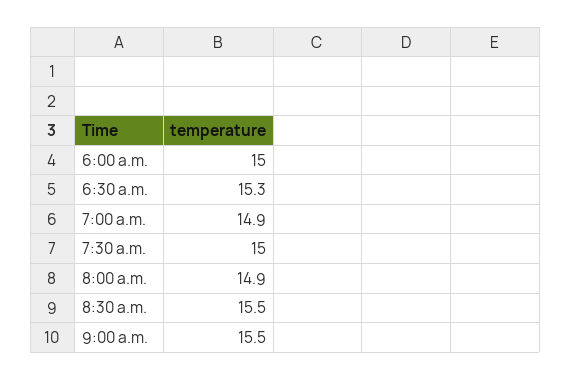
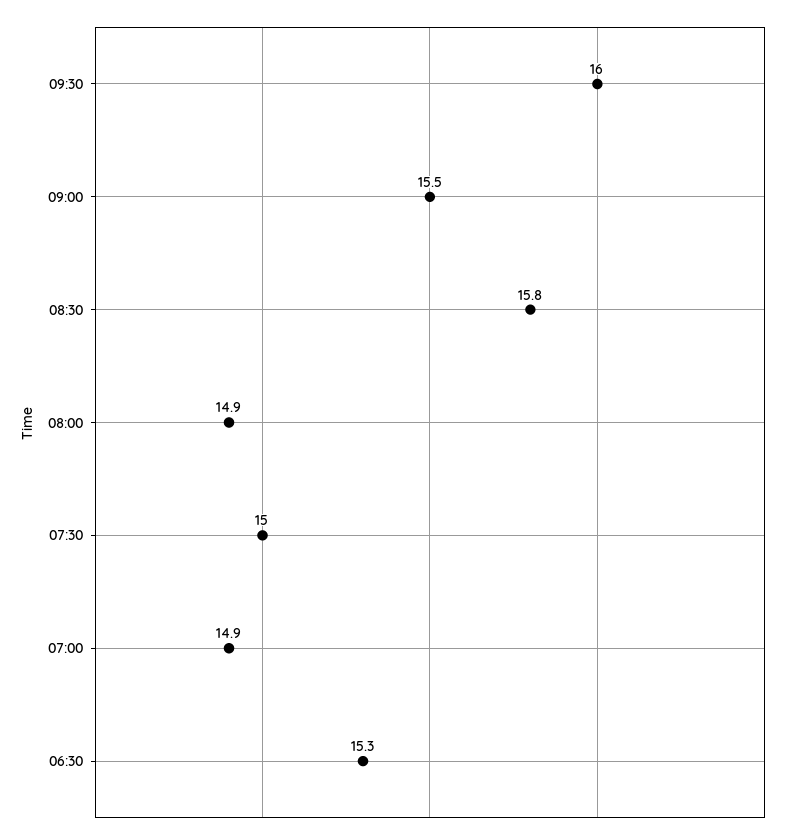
6:00 a.m.: 15 -> none
8:30 a.m.: 15.5 -> 15.8
09:30: none -> 16

